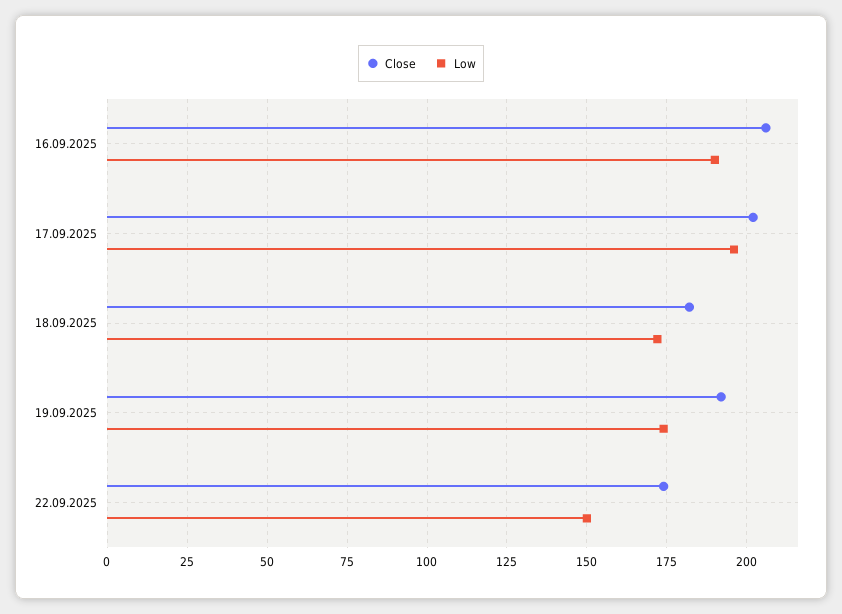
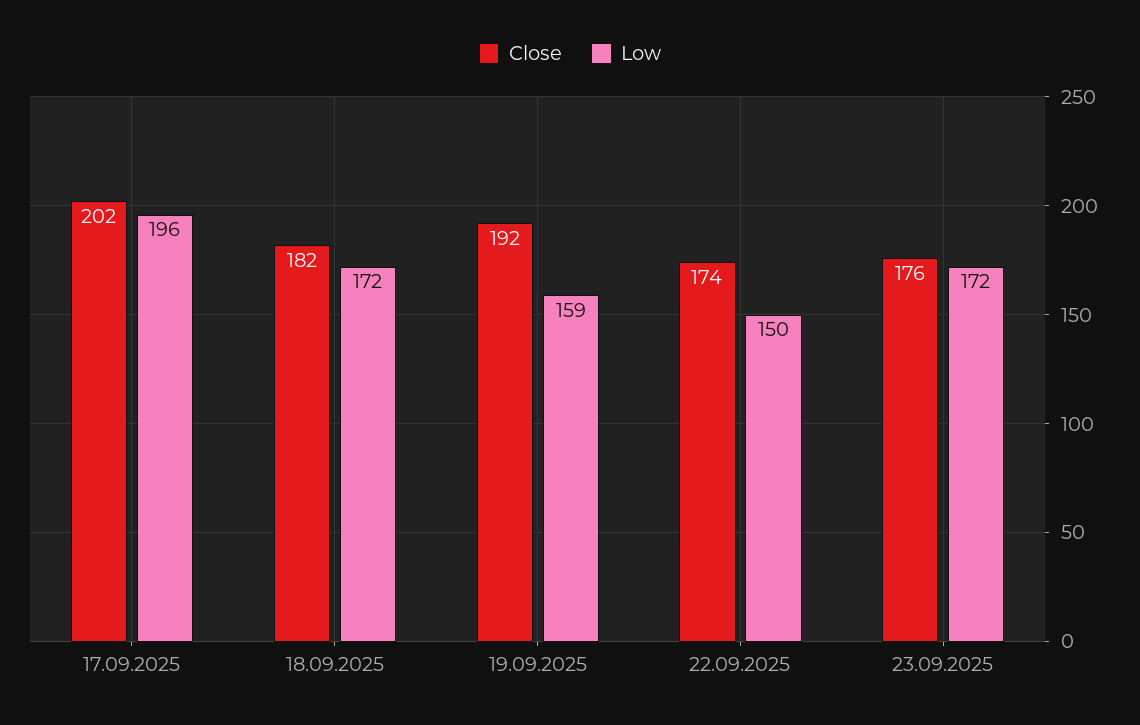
Close, 16.09.2025: 205 -> none
Low, 16.09.2025: 190 -> none
Low, 19.09.2025: 175 -> 159
Close, 23.09.2025: none -> 176
Low, 23.09.2025: none -> 172

